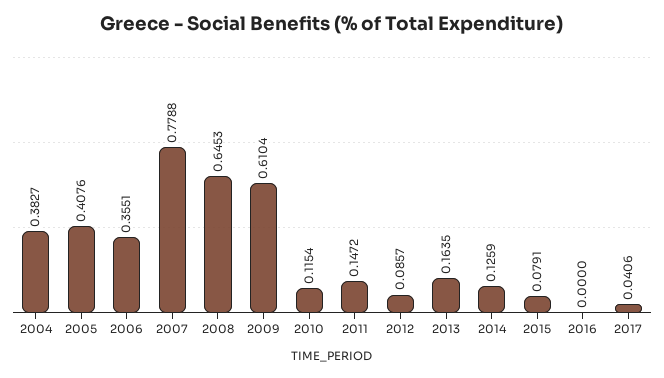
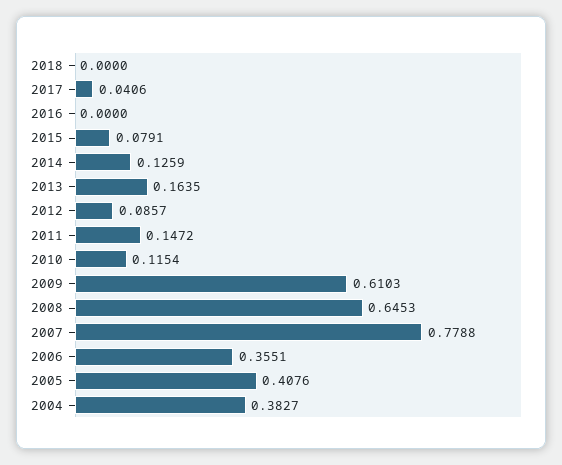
2009: 0.6104 -> 0.6103
2018: none -> 0

